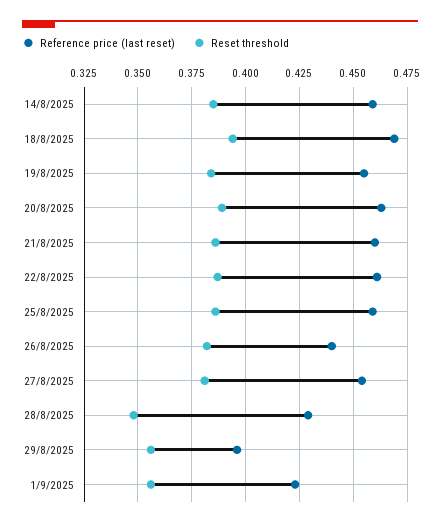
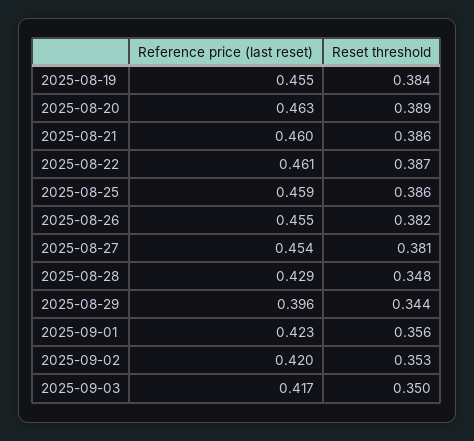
Reference price (last reset), 14/8/2025: 0.46 -> none
Reset threshold, 14/8/2025: 0.385 -> none
Reference price (last reset), 18/8/2025: 0.47 -> none
Reset threshold, 18/8/2025: 0.395 -> none
Reference price (last reset), 26/8/2025: 0.44 -> 0.455
Reset threshold, 29/8/2025: 0.355 -> 0.344
Reference price (last reset), 2025-09-02: none -> 0.42
Reset threshold, 2025-09-02: none -> 0.353
Reference price (last reset), 2025-09-03: none -> 0.417
Reset threshold, 2025-09-03: none -> 0.35

